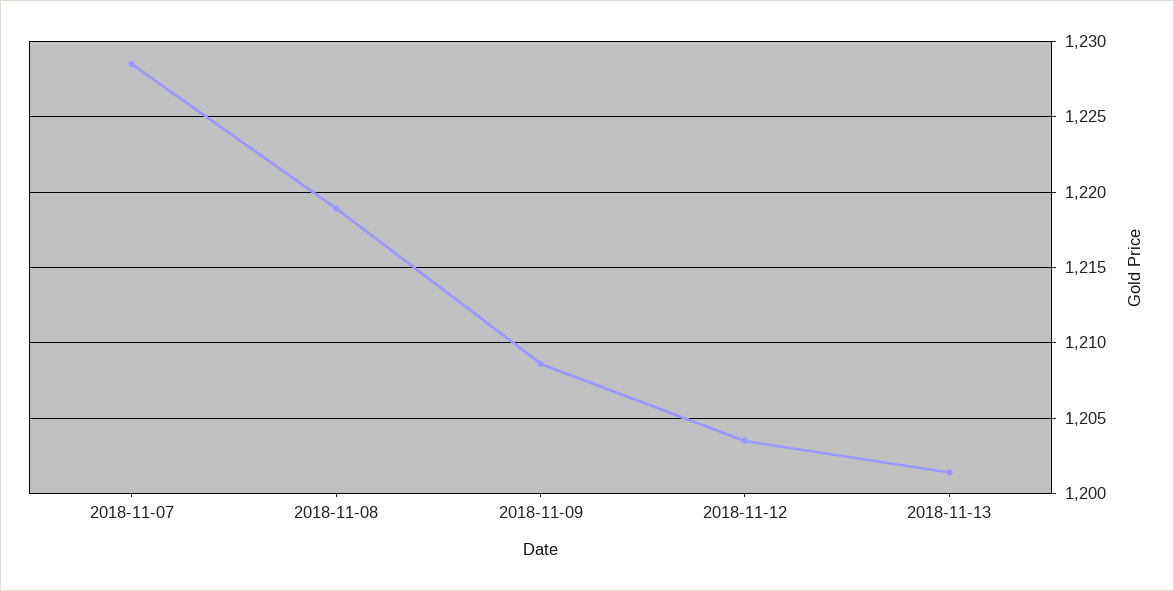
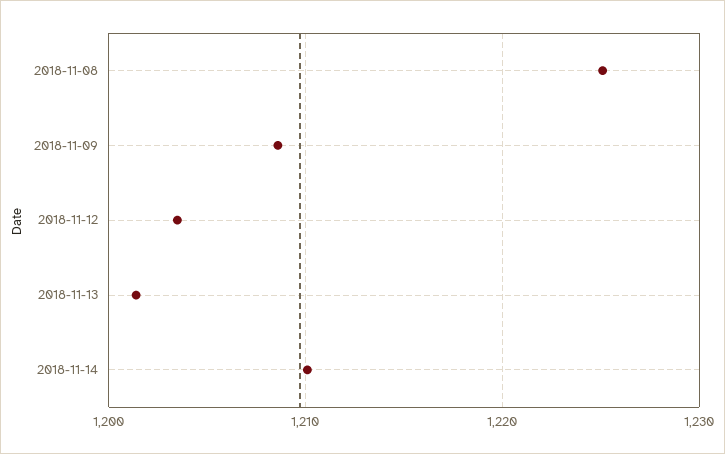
2018-11-07: 1228.5 -> none
2018-11-08: 1219 -> 1225
2018-11-14: none -> 1210

